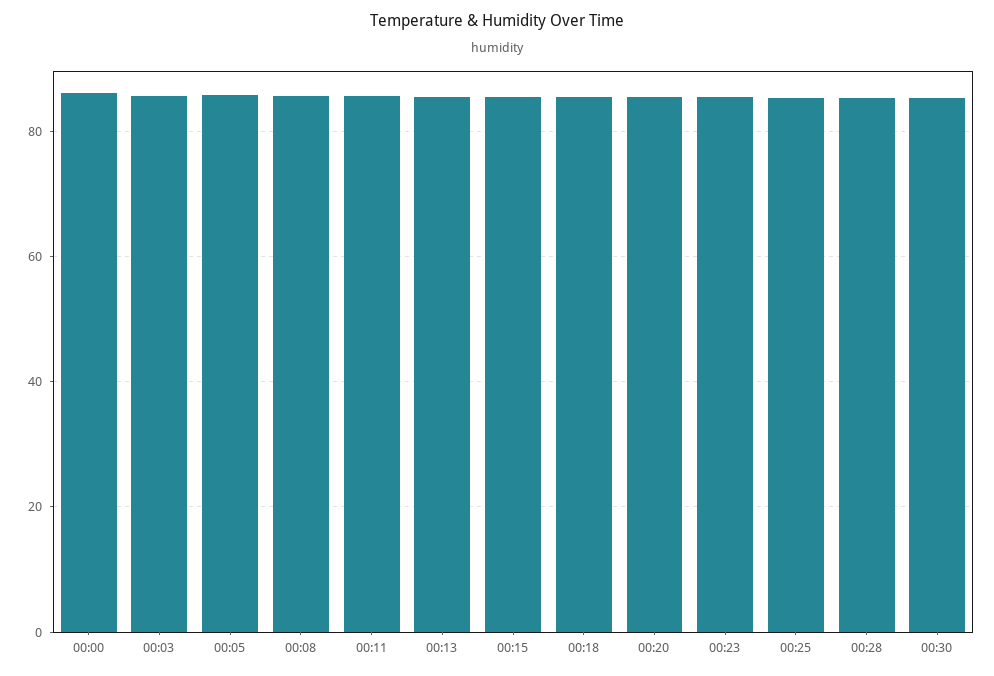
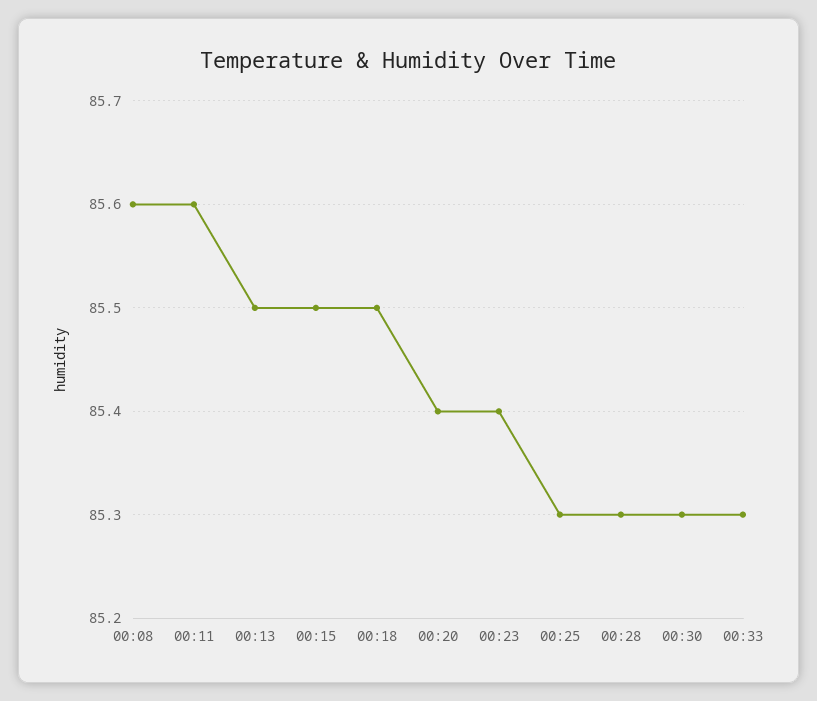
00:00: 86 -> none
00:03: 86 -> none
00:05: 86 -> none
00:33: none -> 85.3

